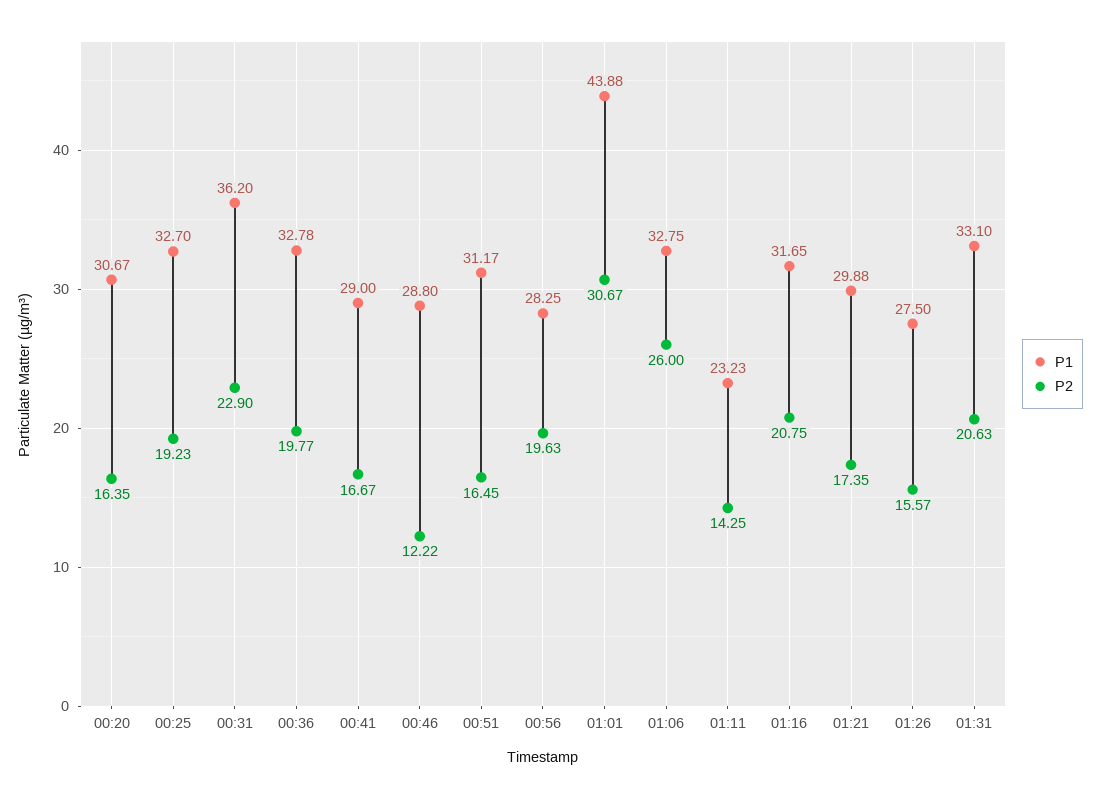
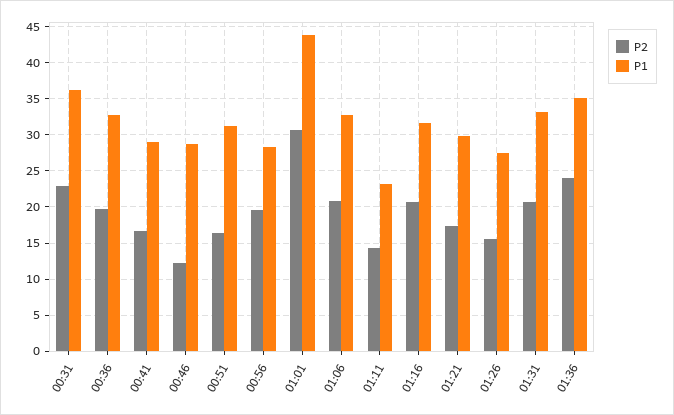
P1, 00:20: 30.67 -> none
P2, 00:20: 16.35 -> none
P1, 00:25: 32.7 -> none
P2, 00:25: 19.23 -> none
P2, 01:06: 26 -> 21
P2, 01:36: none -> 24
P1, 01:36: none -> 35

